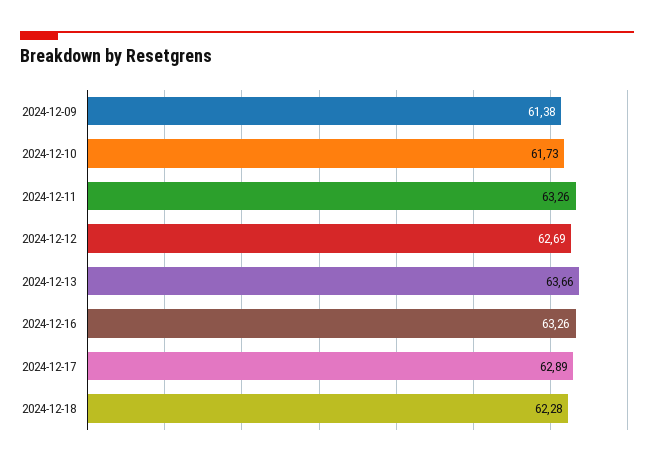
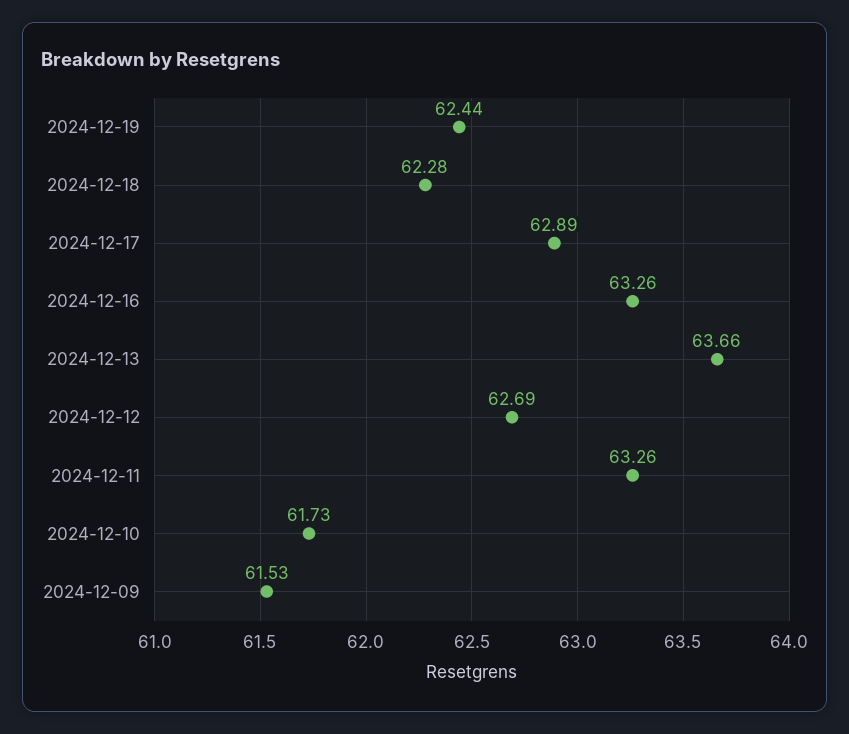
2024-12-09: 61.38 -> 61.53
2024-12-19: none -> 62.44

